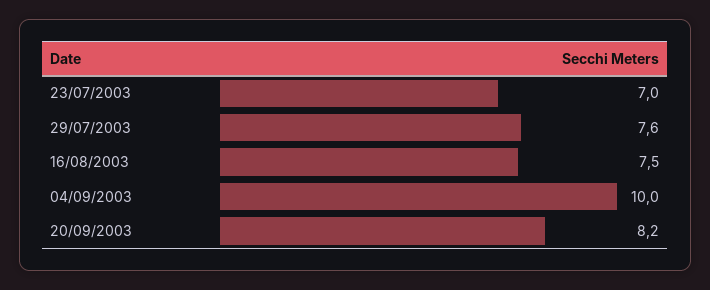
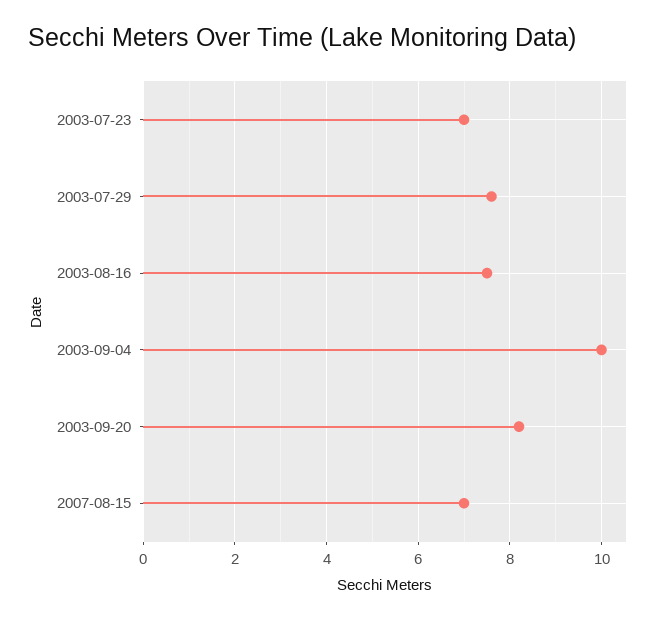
2007-08-15: none -> 7

